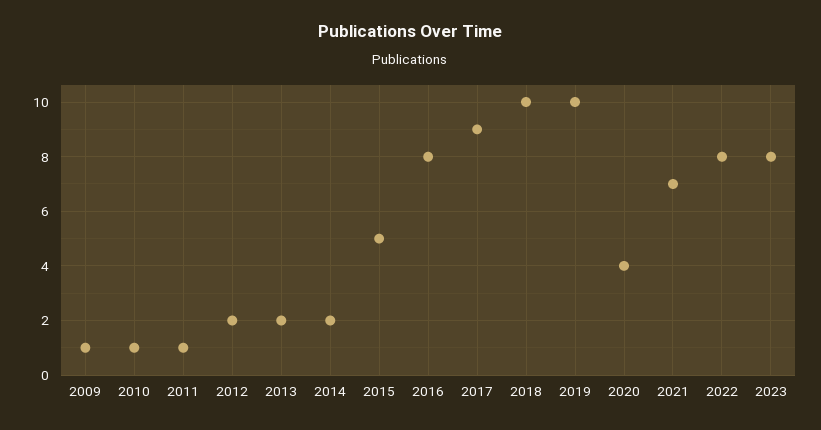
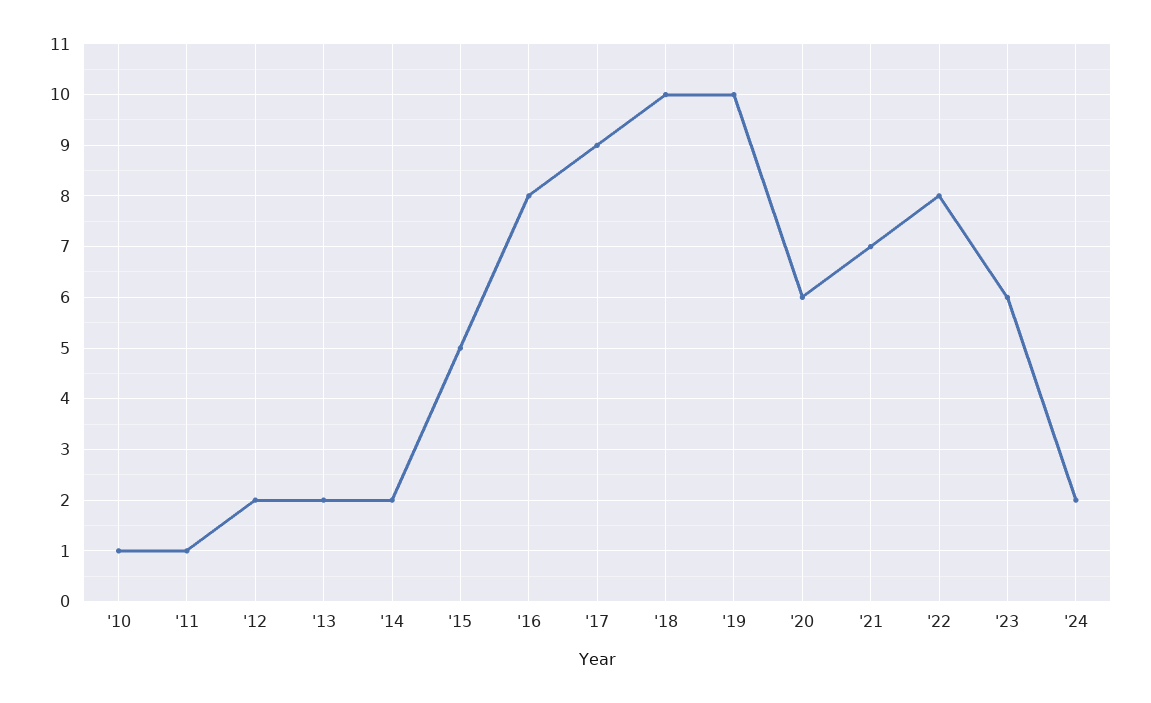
2009: 1 -> none
2020: 4 -> 6
2023: 8 -> 6
'24: none -> 2

